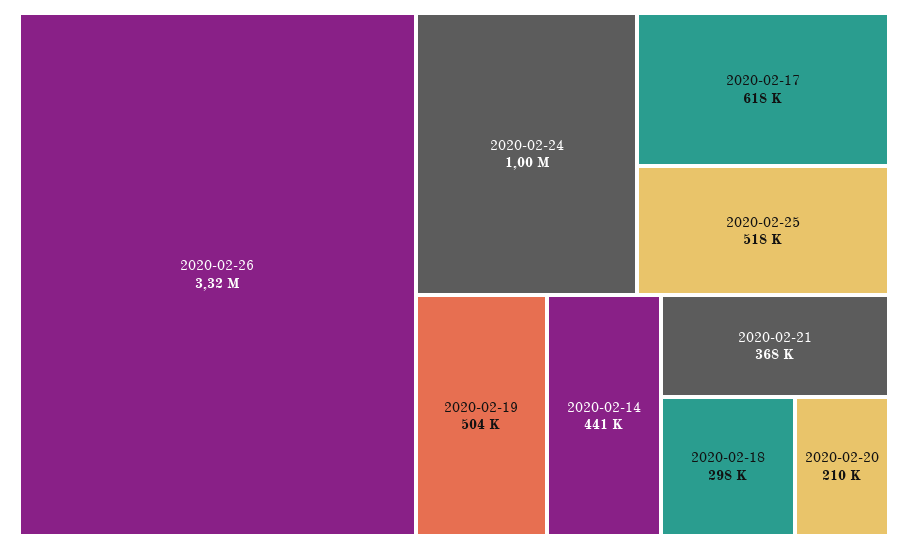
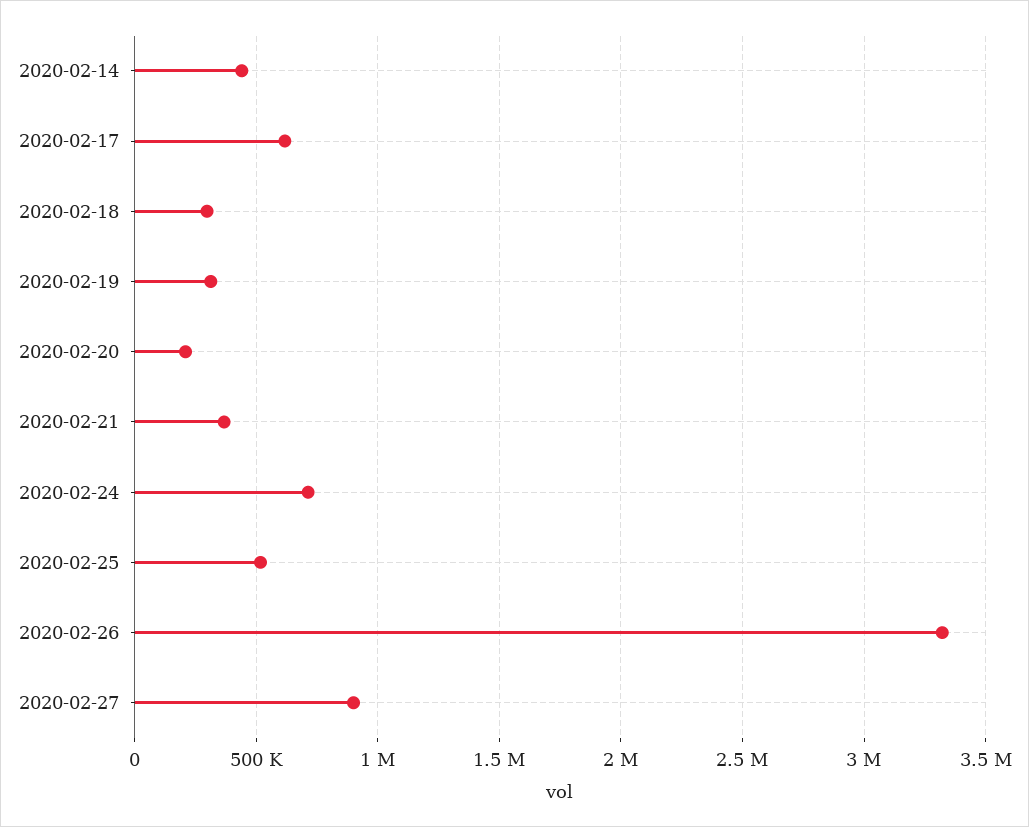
2020-02-24: 1000000 -> 700000
2020-02-19: 504000 -> 300000
2020-02-27: none -> 900000

